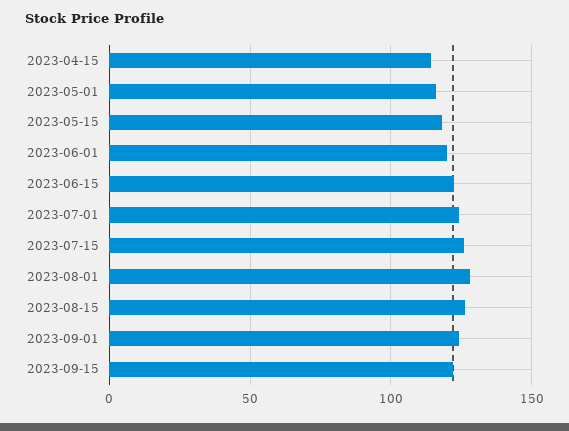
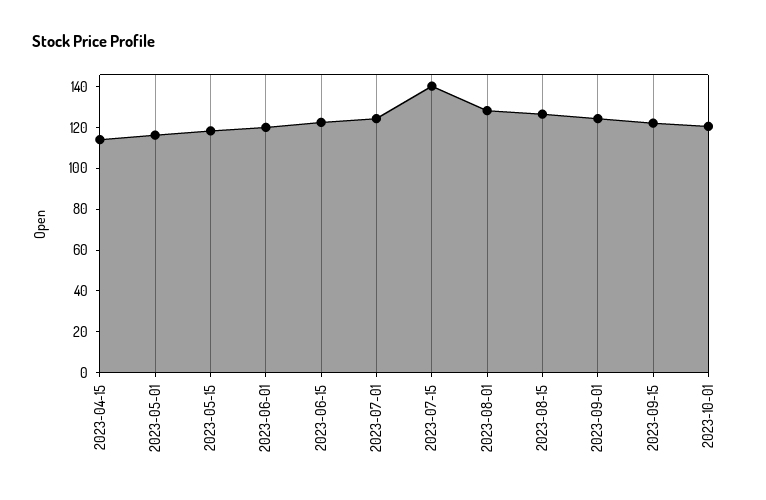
2023-07-15: 125 -> 140
2023-10-01: none -> 120

